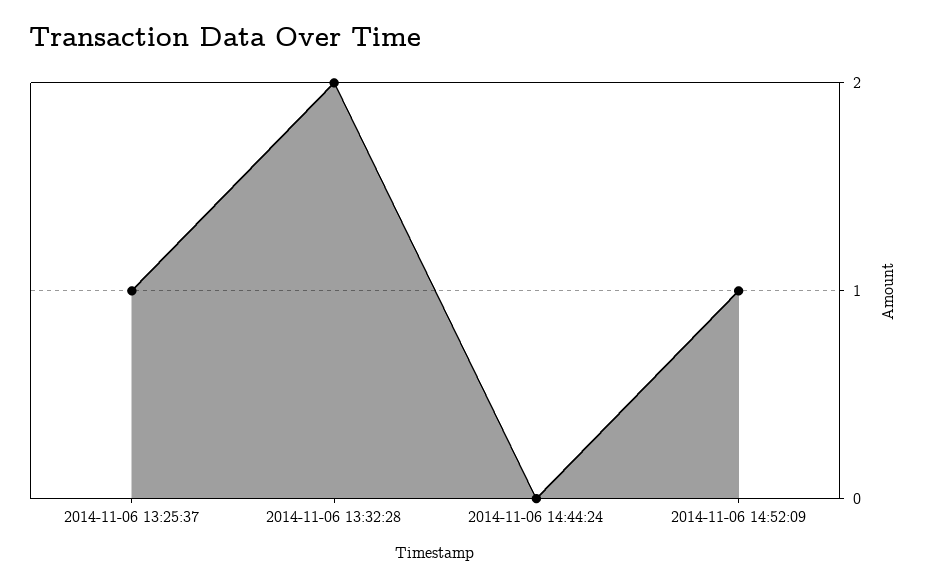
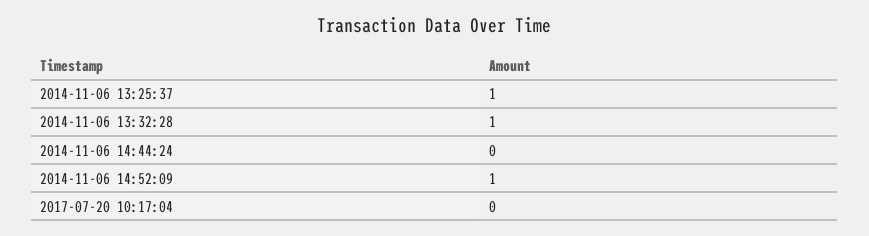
2014-11-06 13:32:28: 2 -> 1
2017-07-20 10:17:04: none -> 0

